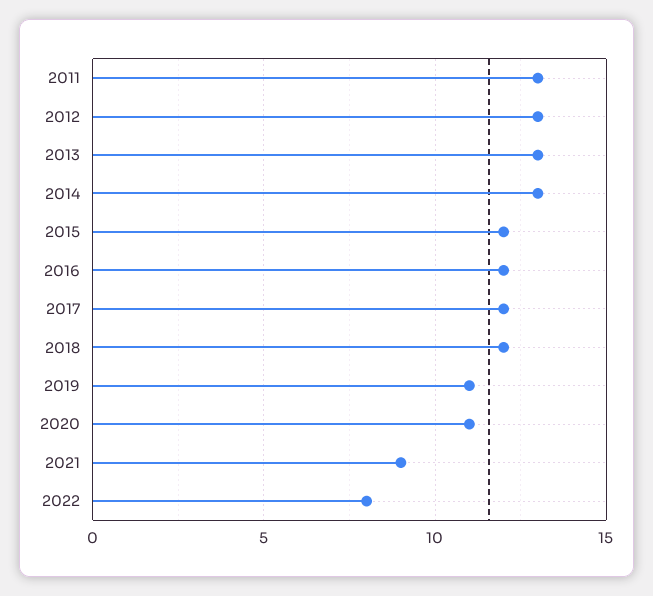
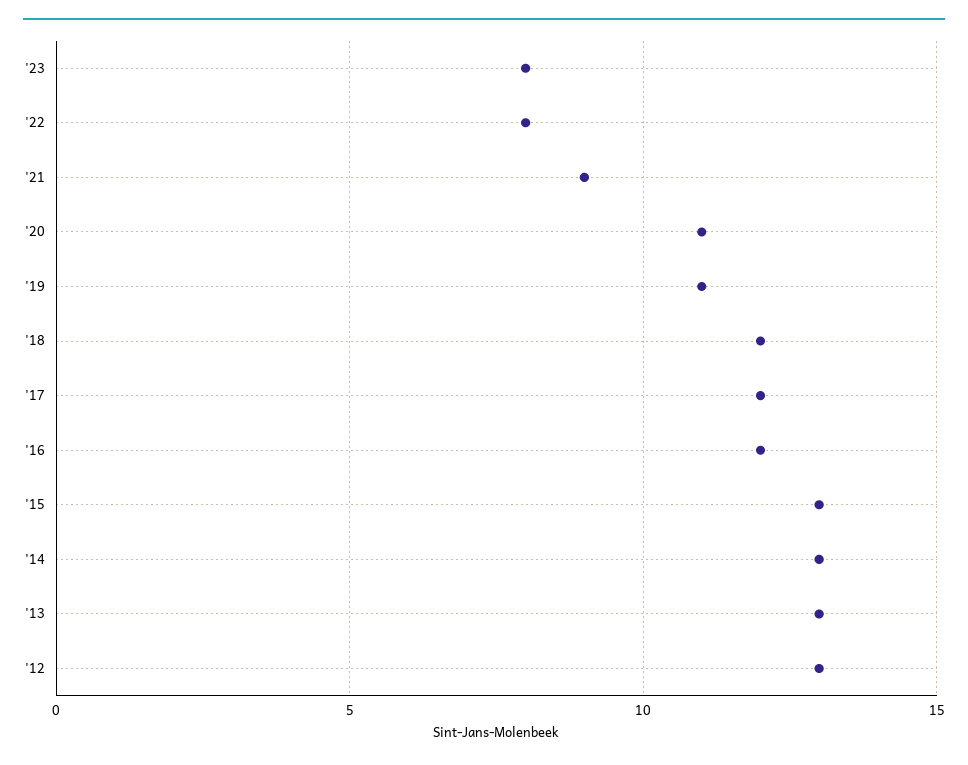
2011: 13 -> none
2015: 12 -> 13
'23: none -> 8

